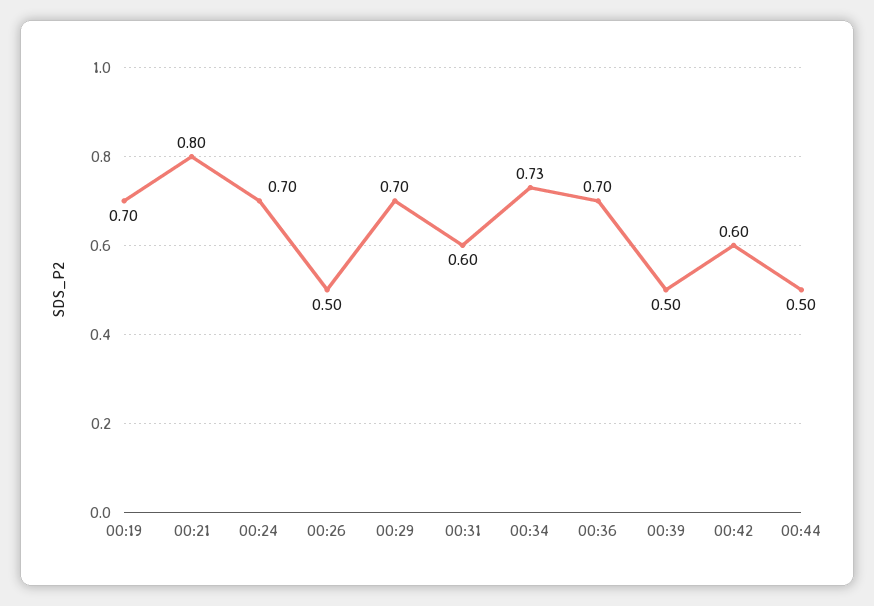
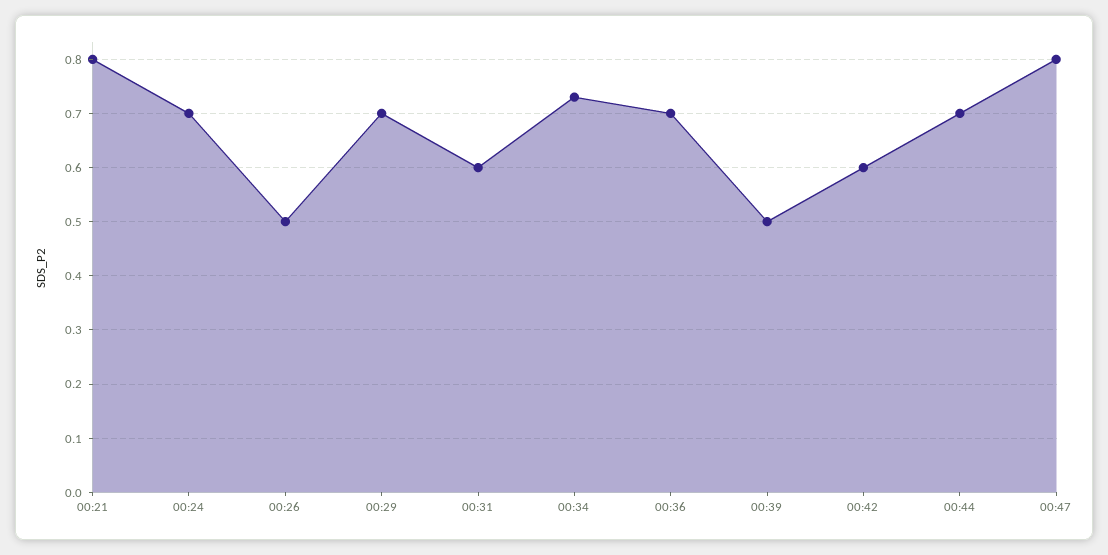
00:19: 0.7 -> none
00:44: 0.5 -> 0.7
00:47: none -> 0.8

